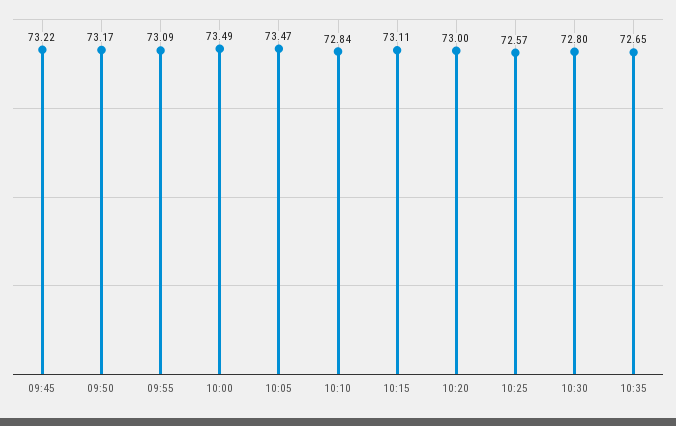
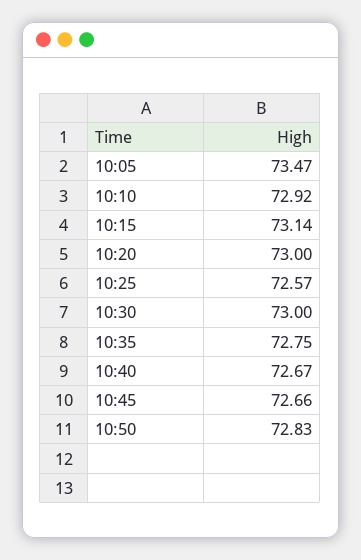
09:45: 73.22 -> none
09:50: 73.17 -> none
09:55: 73.09 -> none
10:00: 73.49 -> none
10:10: 72.84 -> 72.92
10:15: 73.11 -> 73.14
10:30: 72.8 -> 73
10:35: 72.65 -> 72.75
10:40: none -> 72.67
10:45: none -> 72.66
10:50: none -> 72.83

